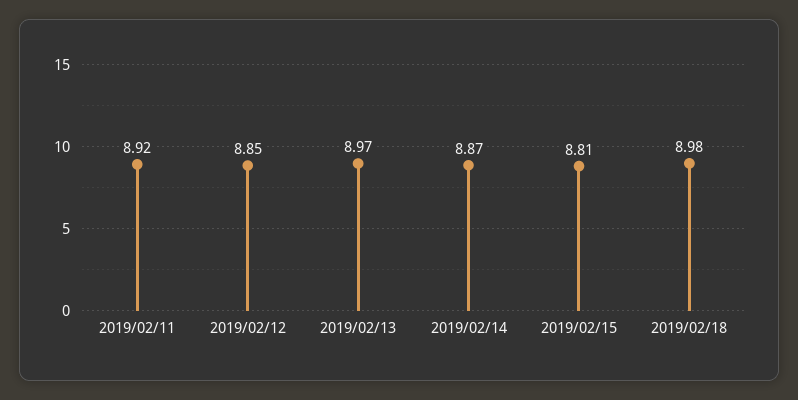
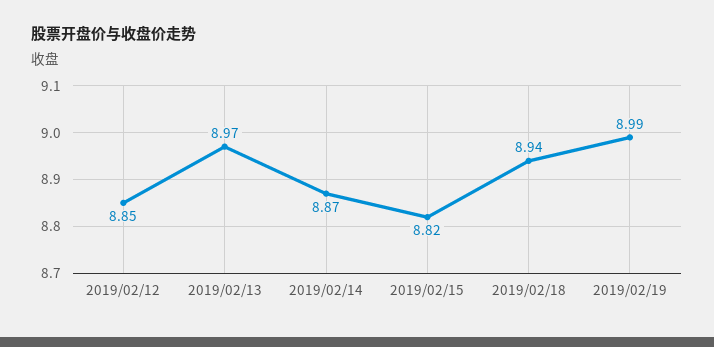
2019/02/11: 8.92 -> none
2019/02/15: 8.81 -> 8.82
2019/02/18: 8.98 -> 8.94
2019/02/19: none -> 8.99

